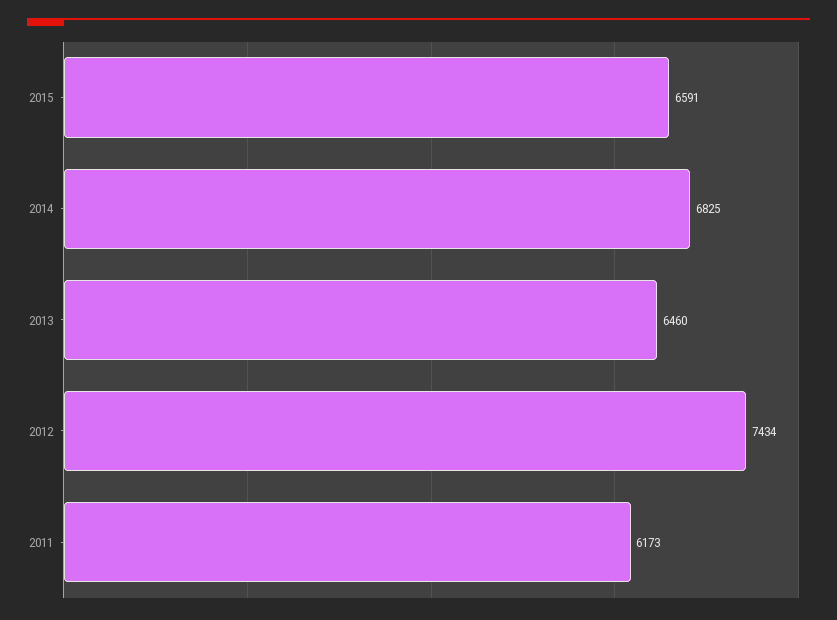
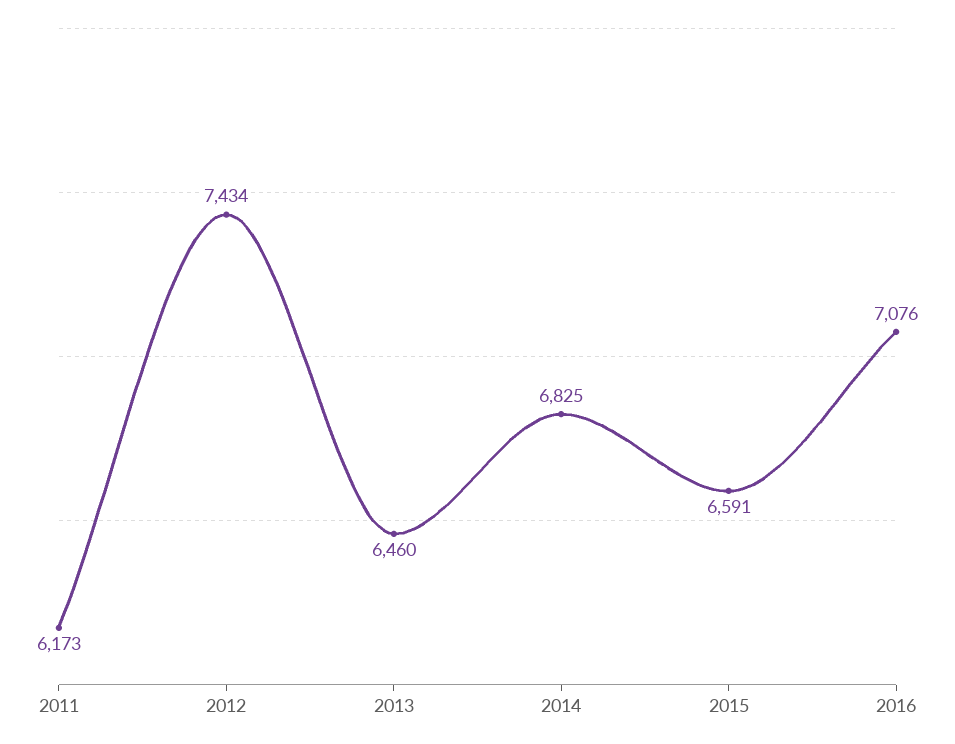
2016: none -> 7076

